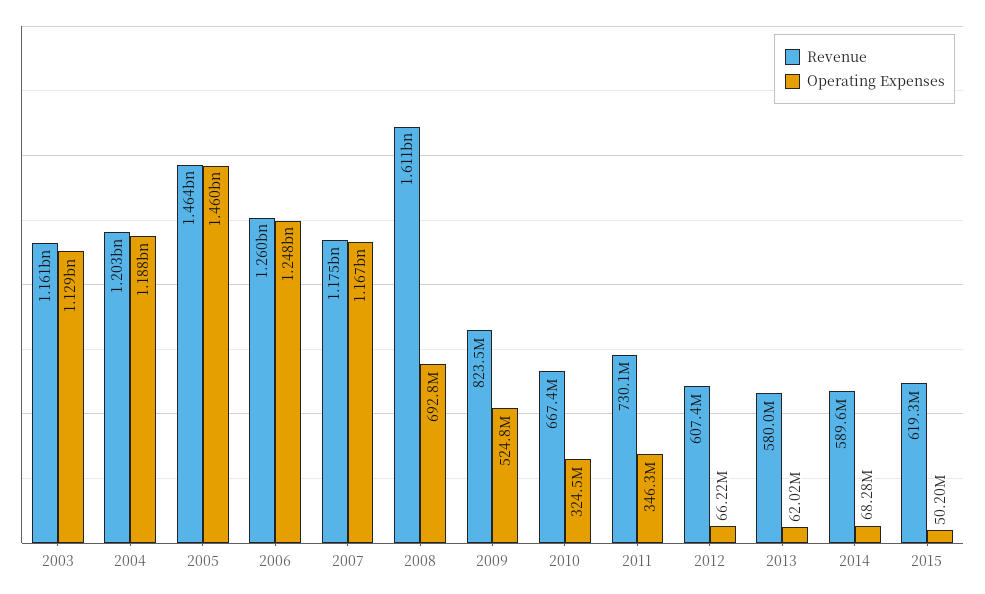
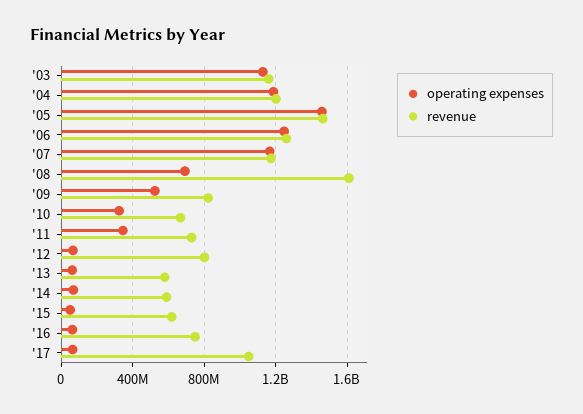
Revenue, 2012: 607400000 -> 800000000
Operating Expenses, '16: none -> 50000000
Revenue, '16: none -> 750000000
Operating Expenses, '17: none -> 50000000
Revenue, '17: none -> 1050000000

